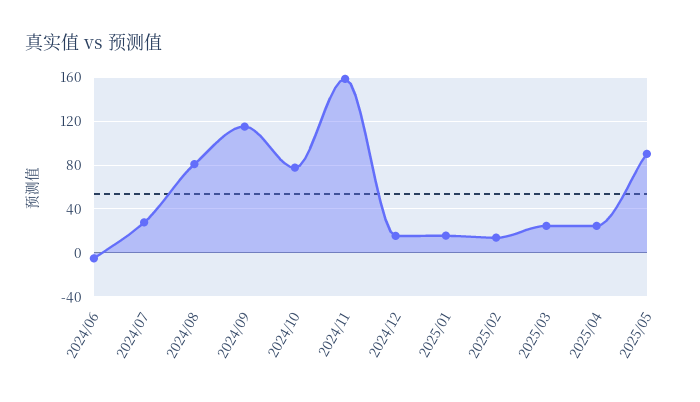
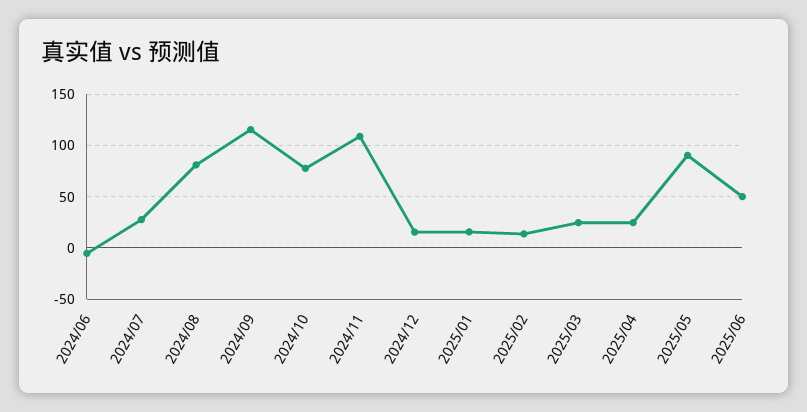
2024/11: 160 -> 110
2025/06: none -> 50

